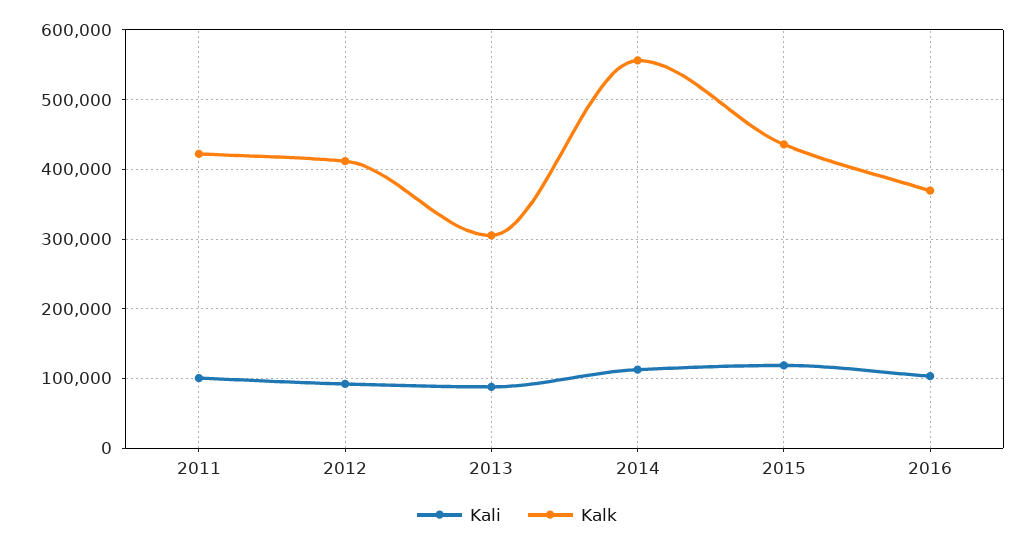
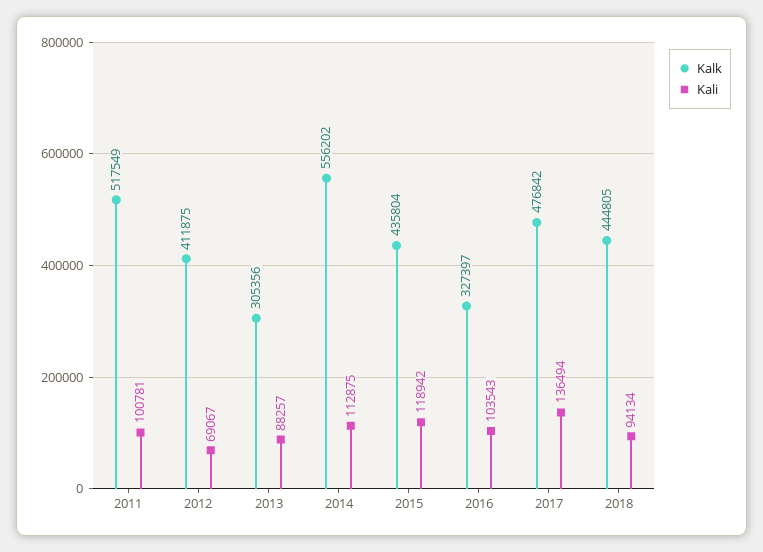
Kalk, 2011: 420000 -> 517549
Kali, 2012: 90000 -> 69067
Kalk, 2016: 370000 -> 327397
Kalk, 2017: none -> 476842
Kali, 2017: none -> 136494
Kalk, 2018: none -> 444805
Kali, 2018: none -> 94134

